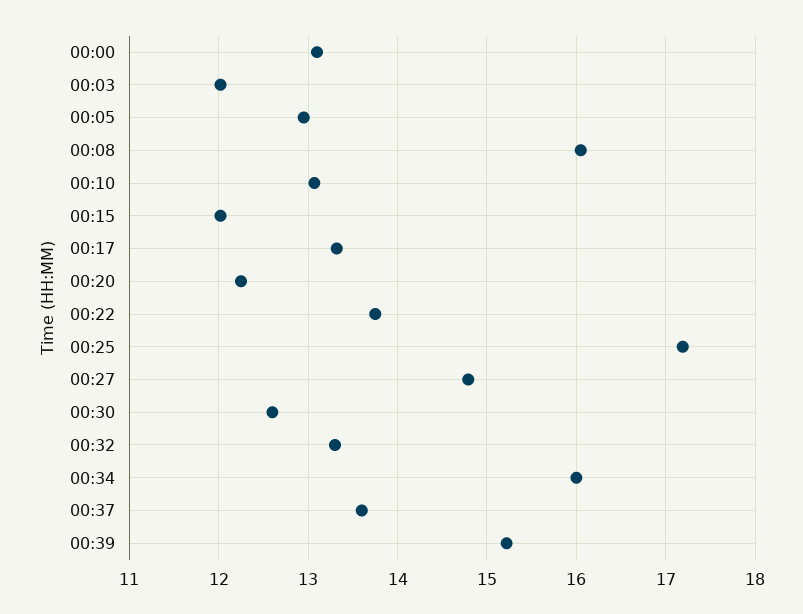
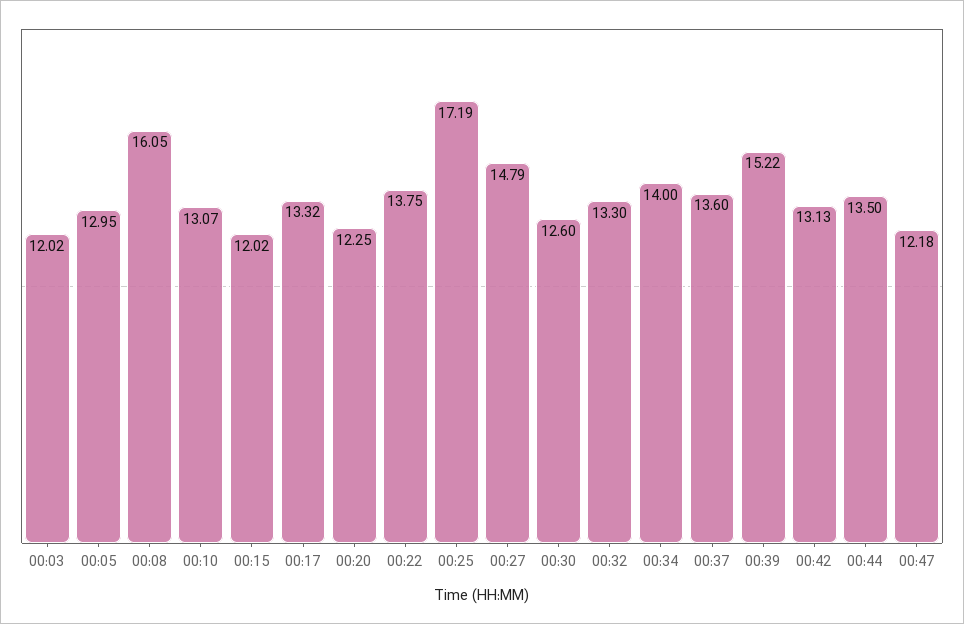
00:00: 13.1 -> none
00:34: 16 -> 14
00:42: none -> 13.13
00:44: none -> 13.5
00:47: none -> 12.18

